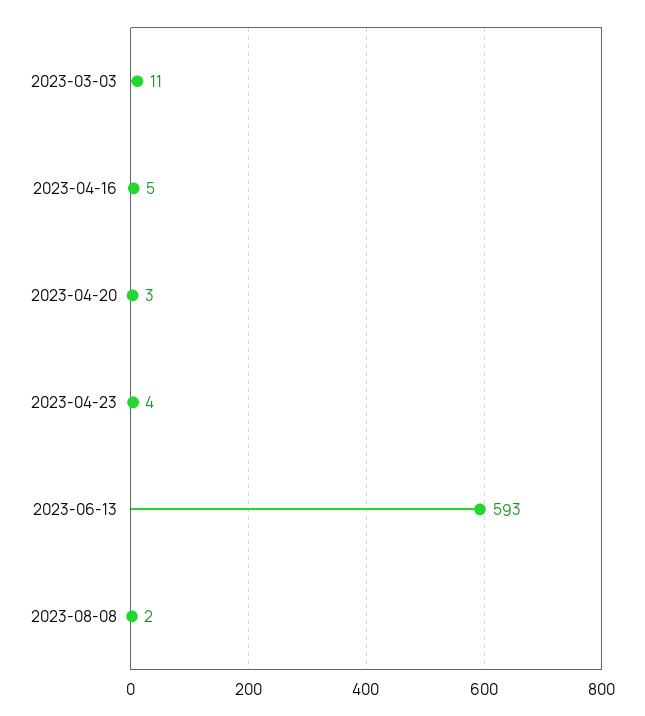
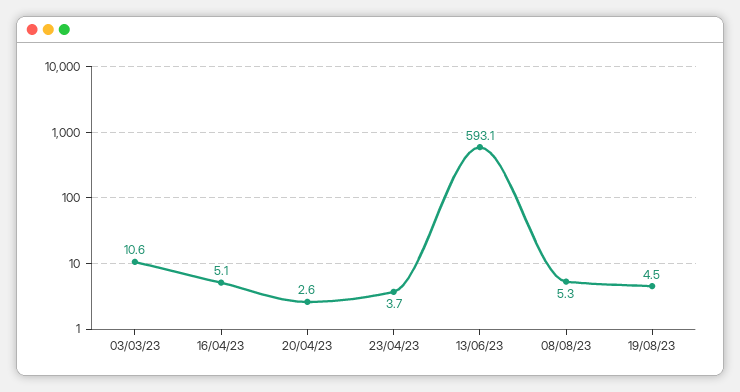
2023-08-08: 2 -> 5.3
19/08/23: none -> 4.5

